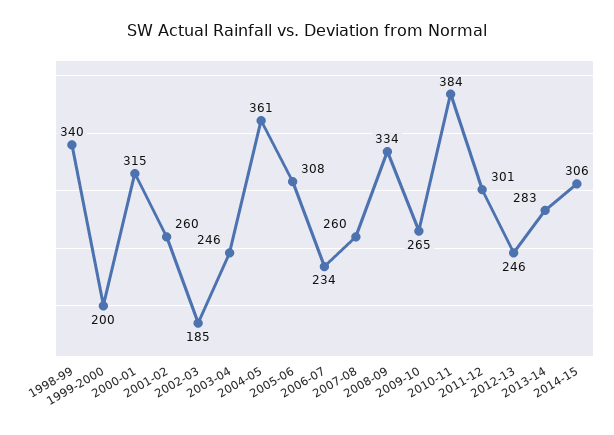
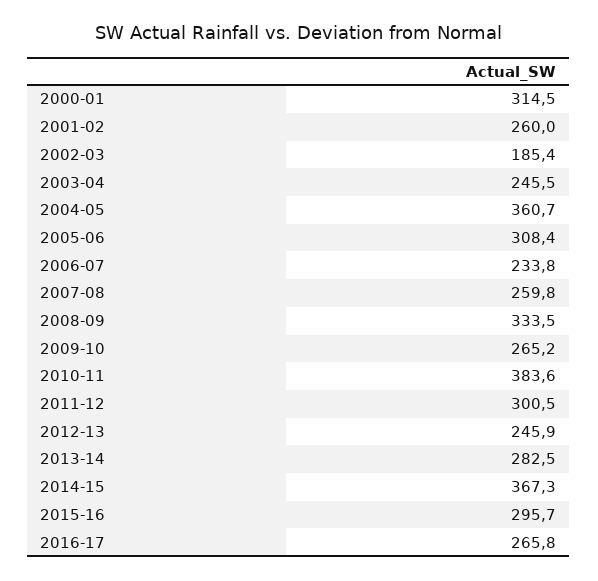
1998-99: 340 -> none
1999-2000: 200 -> none
2014-15: 306 -> 367.3
2015-16: none -> 295.7
2016-17: none -> 265.8

